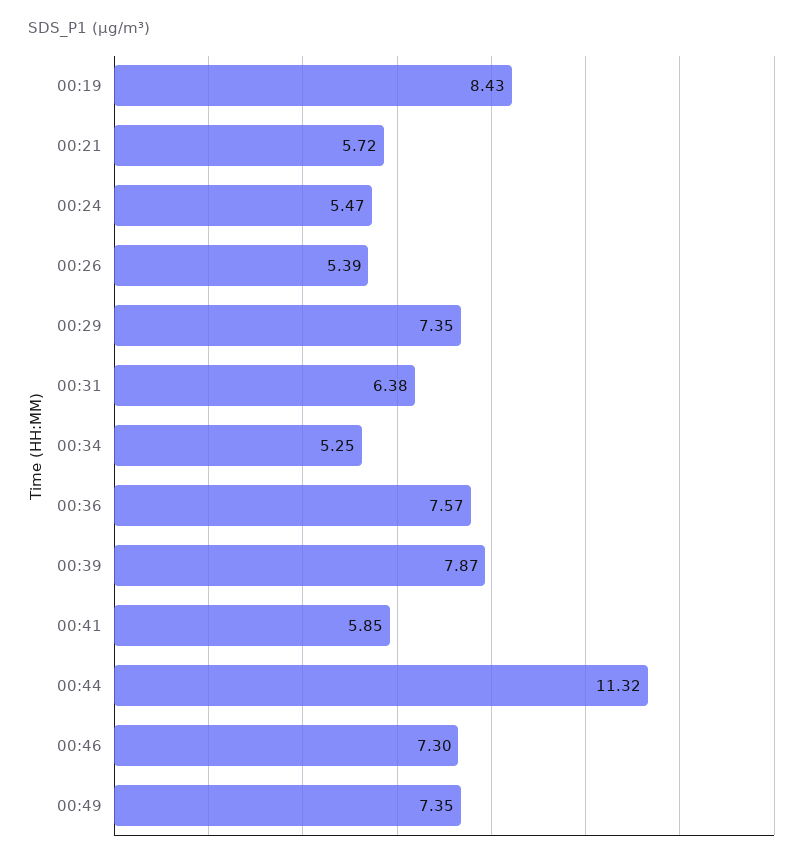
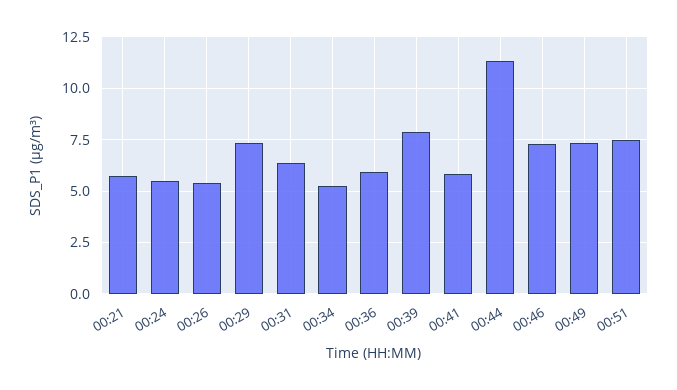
00:19: 8.43 -> none
00:36: 7.57 -> 6
00:51: none -> 7.5

